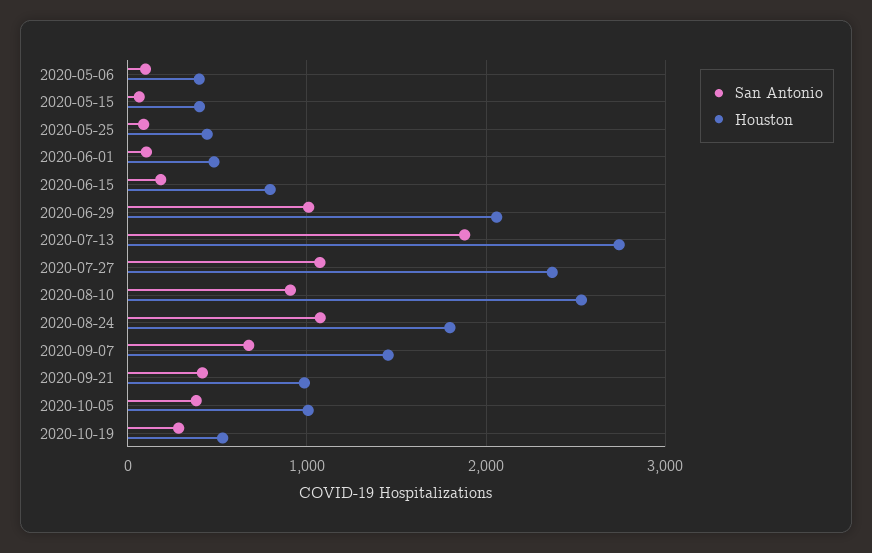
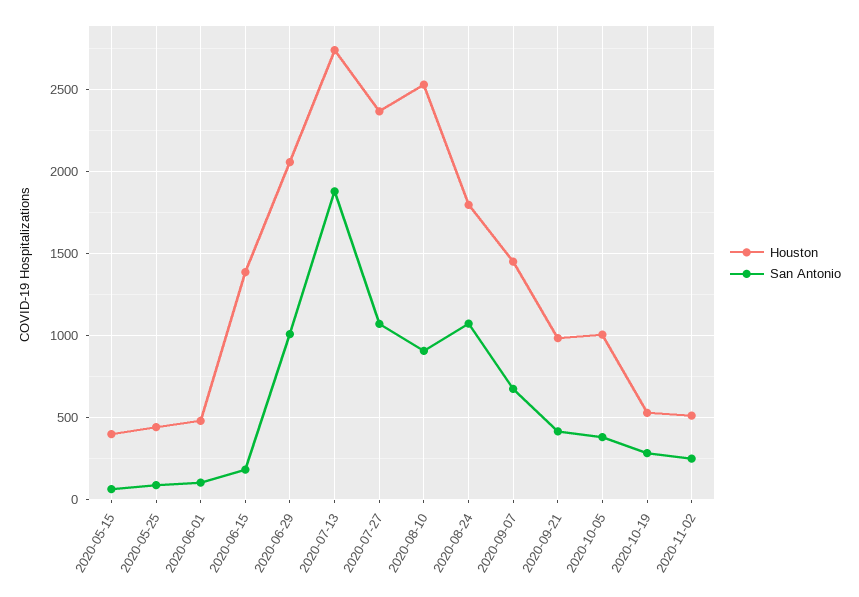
San Antonio, 2020-05-06: 100 -> none
Houston, 2020-05-06: 400 -> none
Houston, 2020-06-15: 800 -> 1400
Houston, 2020-11-02: none -> 500
San Antonio, 2020-11-02: none -> 250

